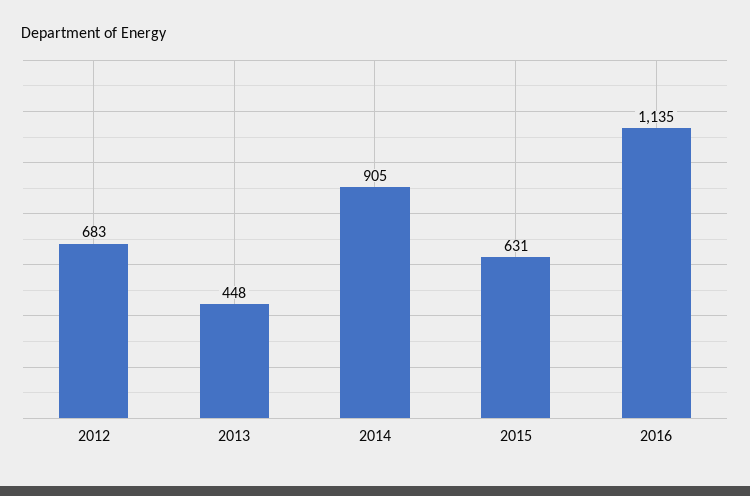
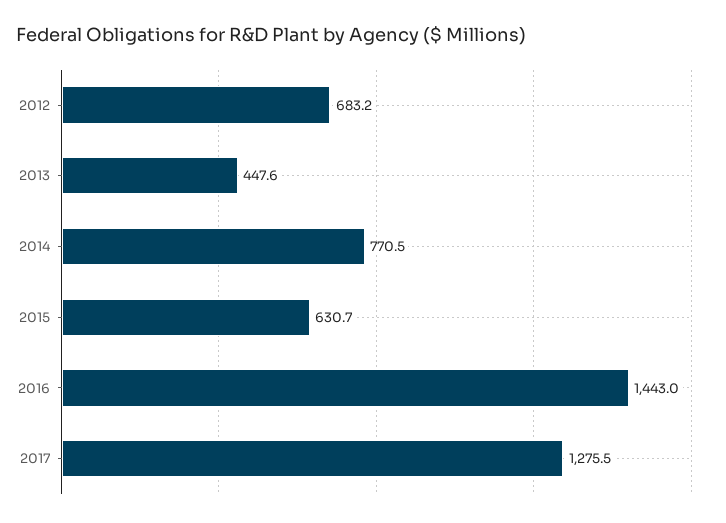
2014: 905 -> 770.5
2016: 1135 -> 1443
2017: none -> 1275.5

